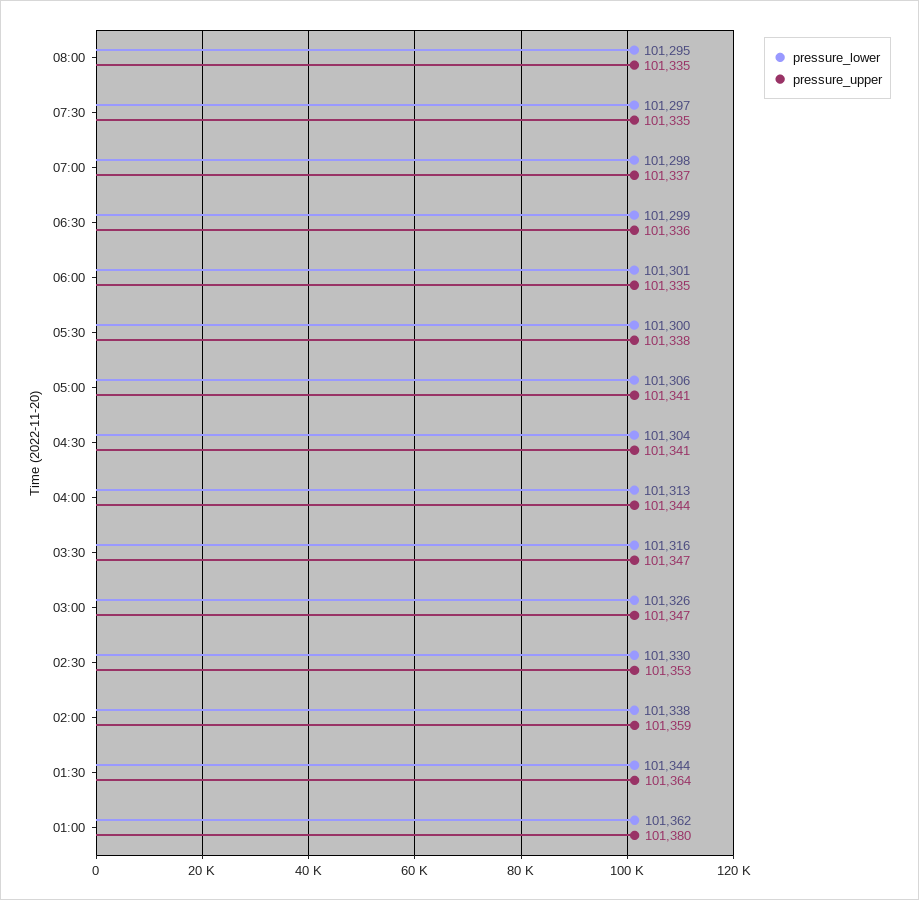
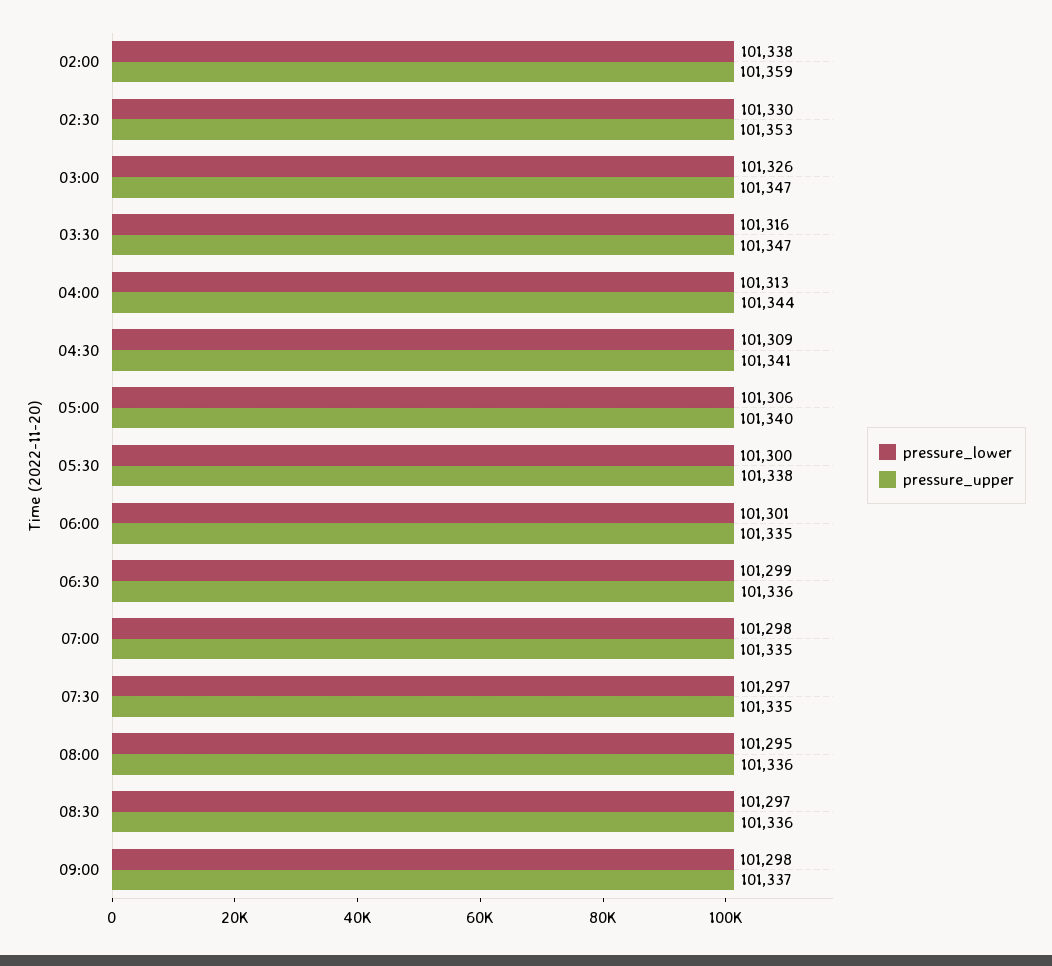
pressure_upper, 08:00: 101335 -> 101336
pressure_upper, 07:00: 101337 -> 101335
pressure_upper, 05:00: 101341 -> 101340
pressure_lower, 04:30: 101304 -> 101309
pressure_lower, 01:30: 101344 -> none
pressure_upper, 01:30: 101364 -> none
pressure_lower, 01:00: 101362 -> none
pressure_upper, 01:00: 101380 -> none
pressure_lower, 08:30: none -> 101297
pressure_upper, 08:30: none -> 101336
pressure_lower, 09:00: none -> 101298
pressure_upper, 09:00: none -> 101337

